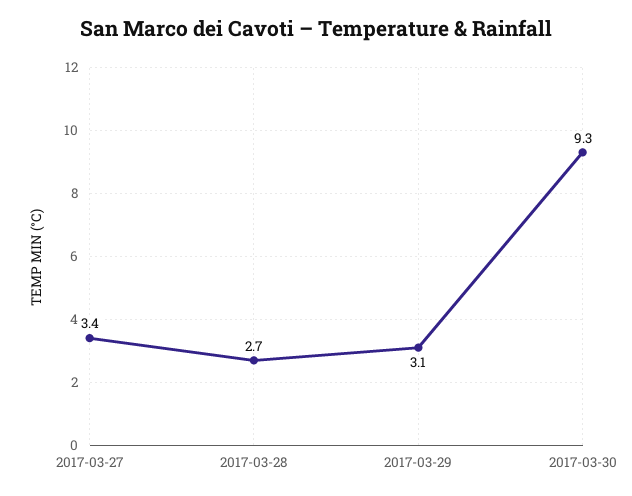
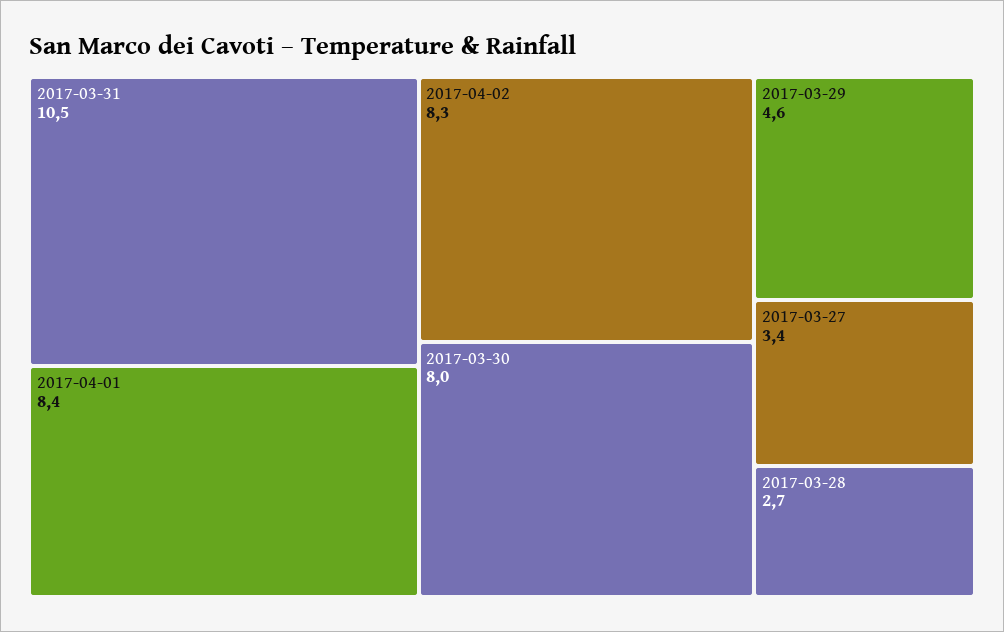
2017-03-29: 3.1 -> 4.6
2017-03-30: 9.3 -> 8
2017-03-31: none -> 10.5
2017-04-01: none -> 8.4
2017-04-02: none -> 8.3

